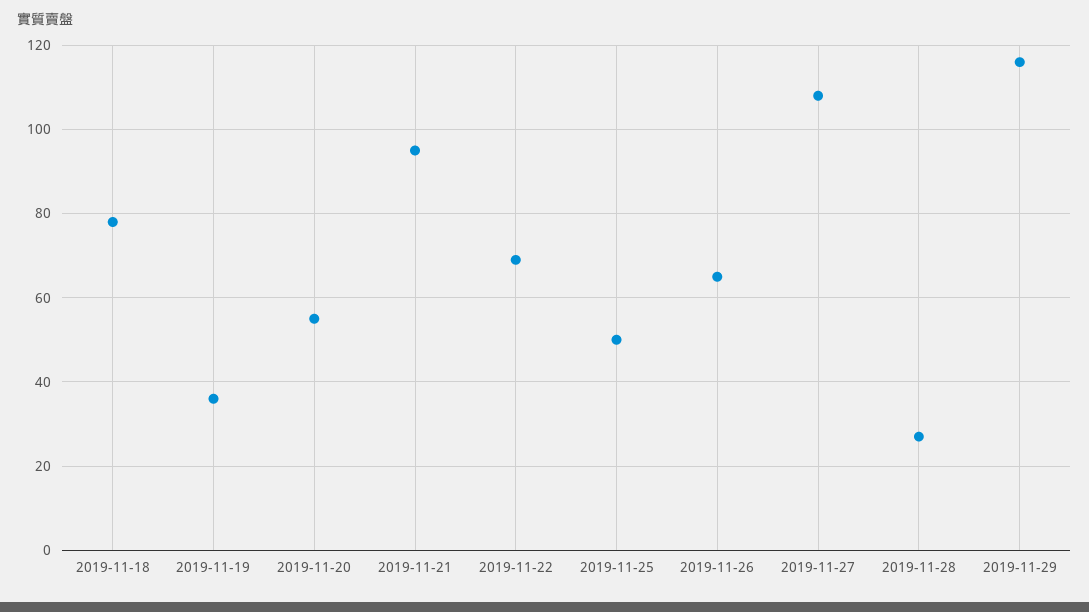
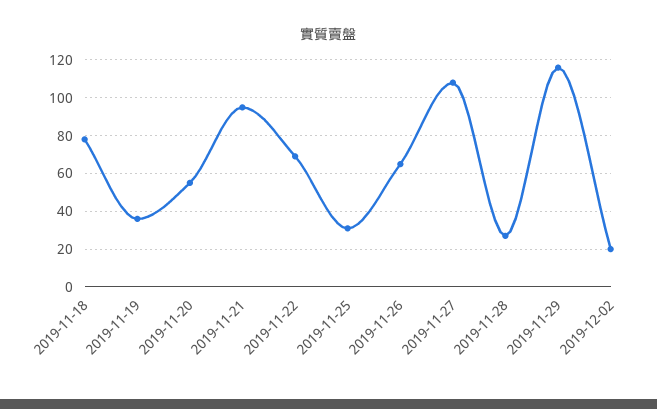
2019-11-25: 50 -> 30
2019-12-02: none -> 20

